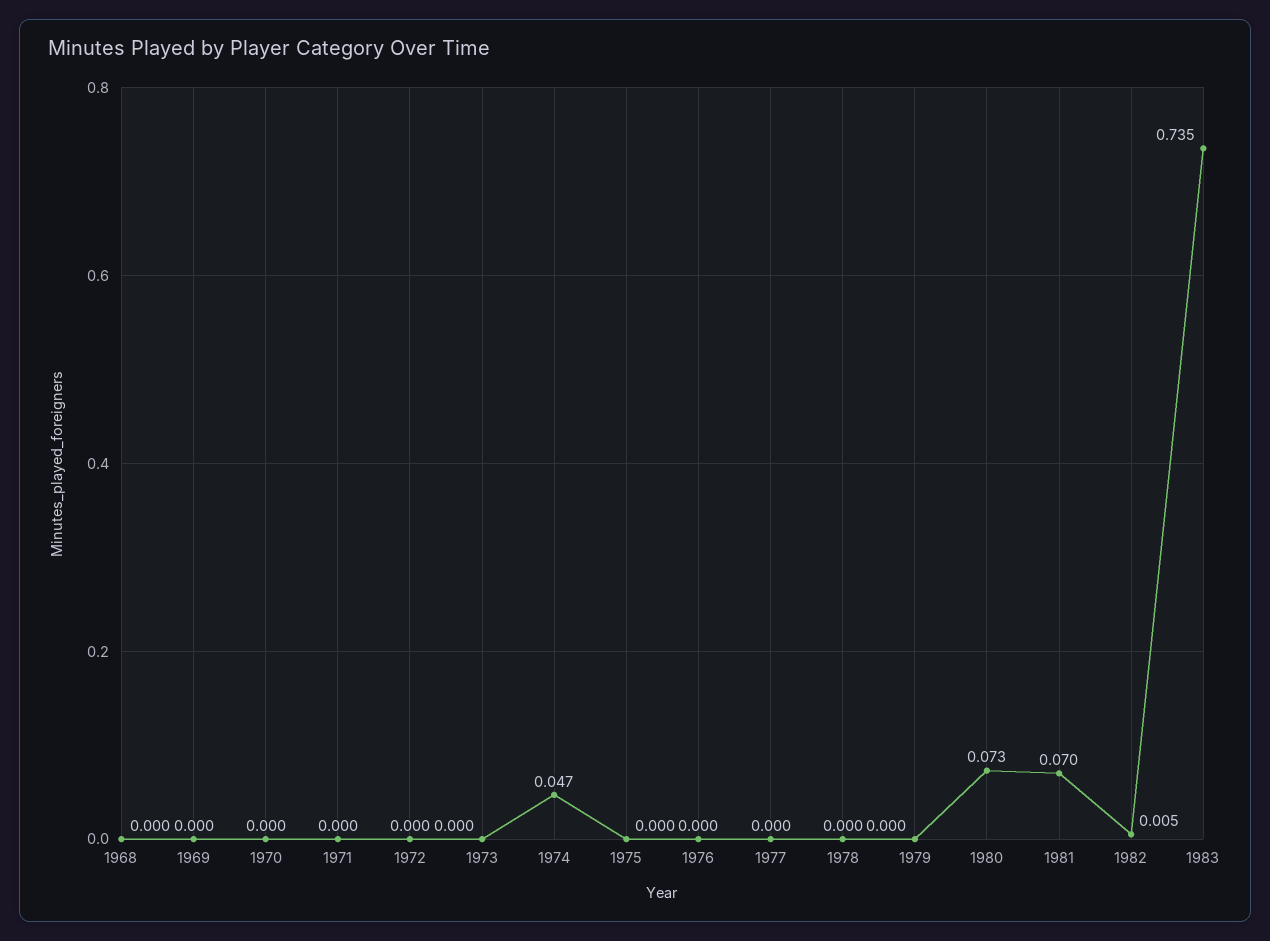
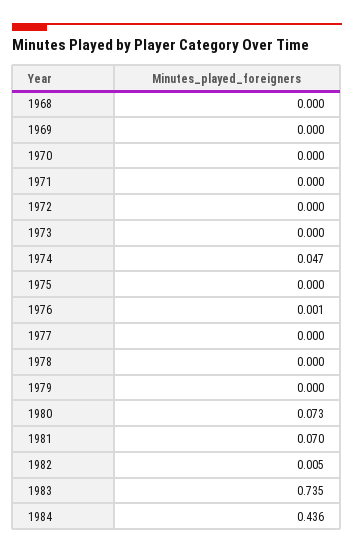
1976: 0 -> 0.001
1984: none -> 0.436

